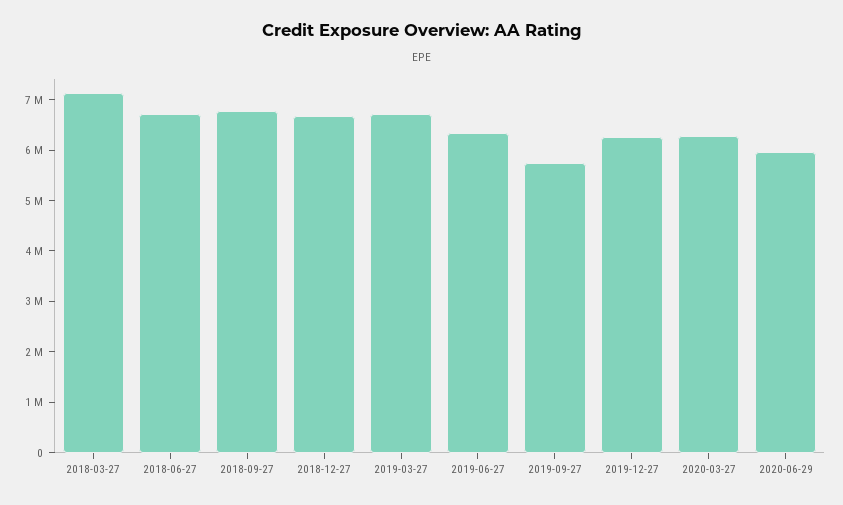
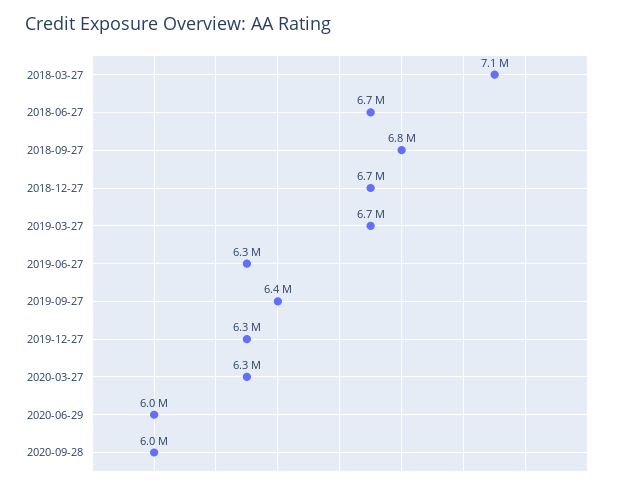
2019-09-27: 5800000 -> 6400000
2020-09-28: none -> 6000000

